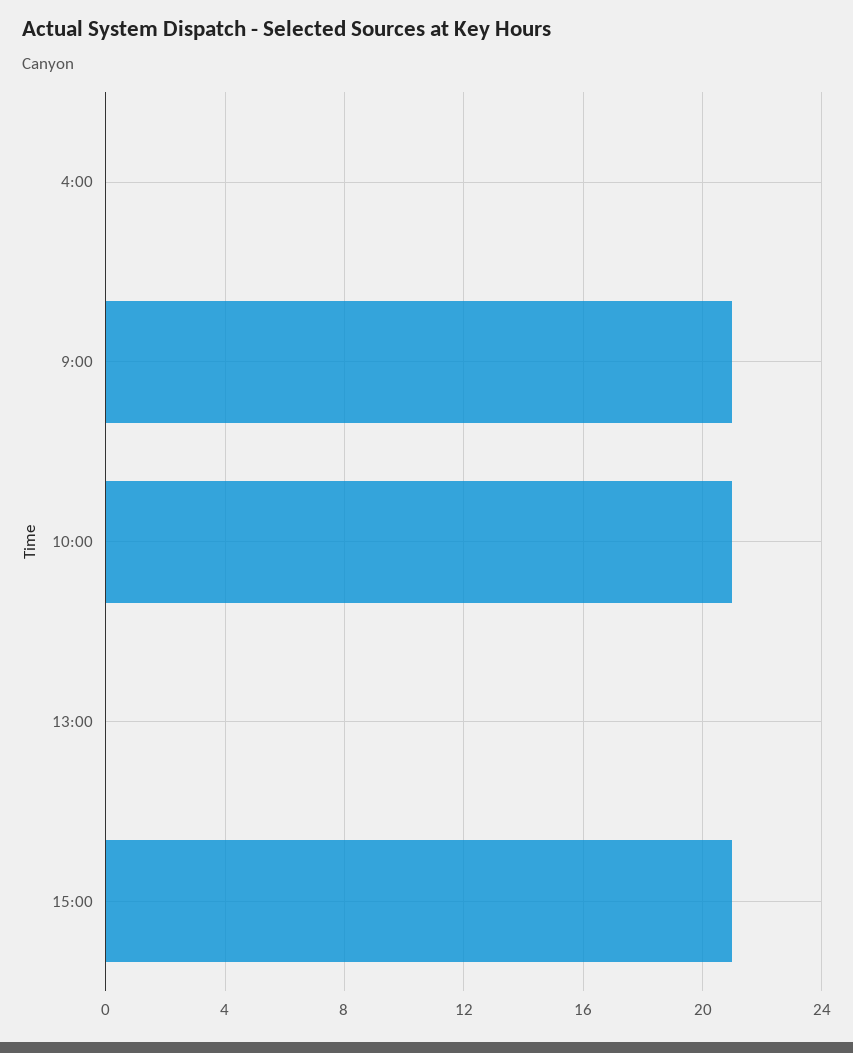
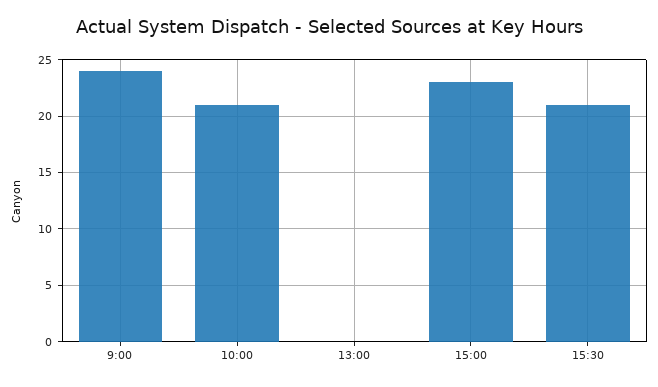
4:00: 0 -> none
9:00: 21 -> 24
15:00: 21 -> 23
15:30: none -> 21

